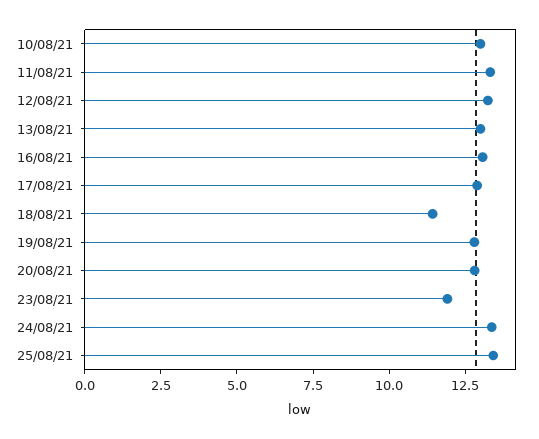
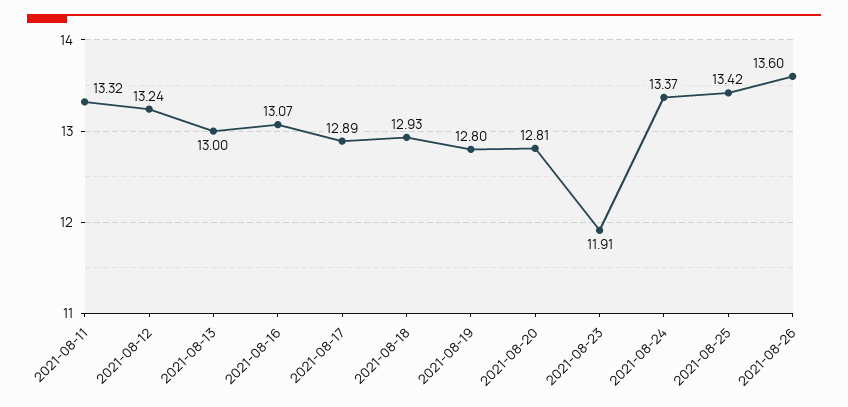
10/08/21: 13 -> none
18/08/21: 11.5 -> 12.93
2021-08-26: none -> 13.6

